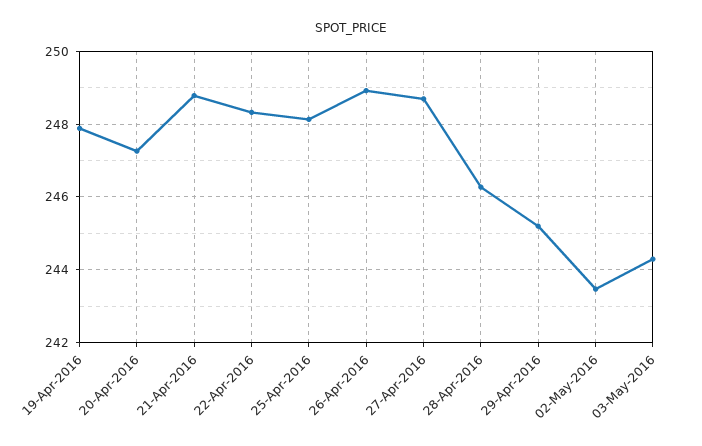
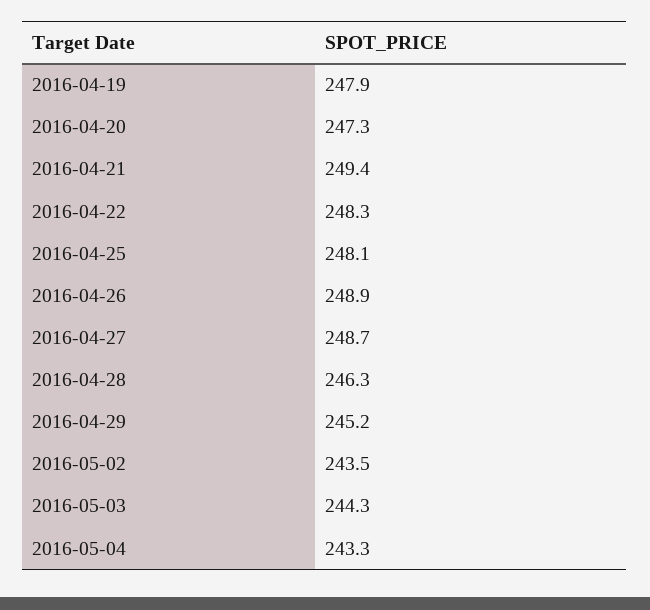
21-Apr-2016: 248.8 -> 249.4
2016-05-04: none -> 243.3

